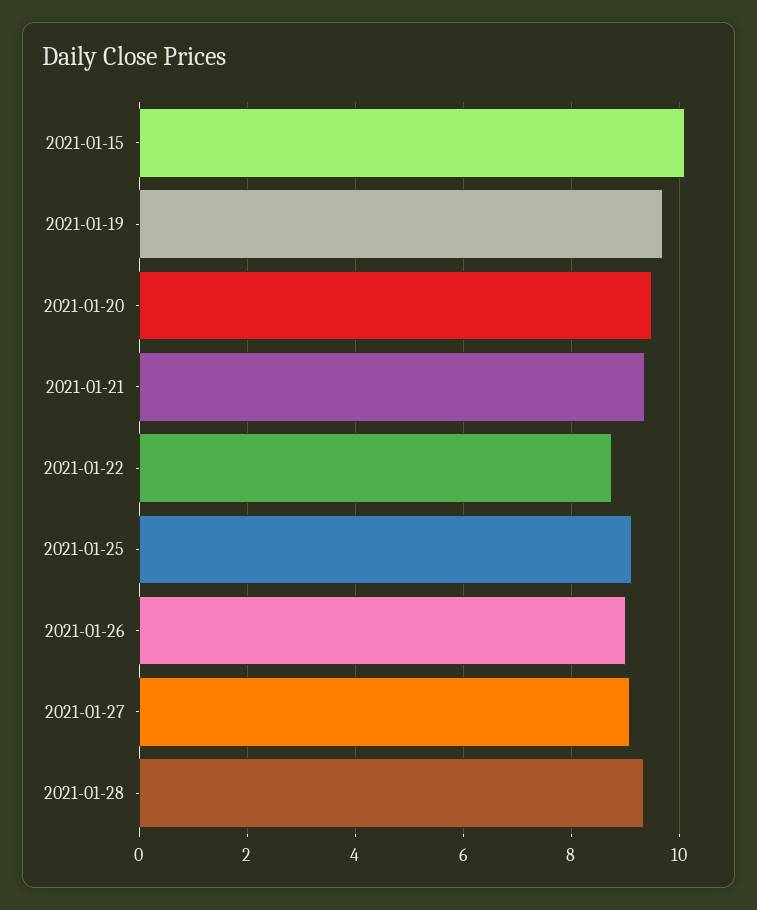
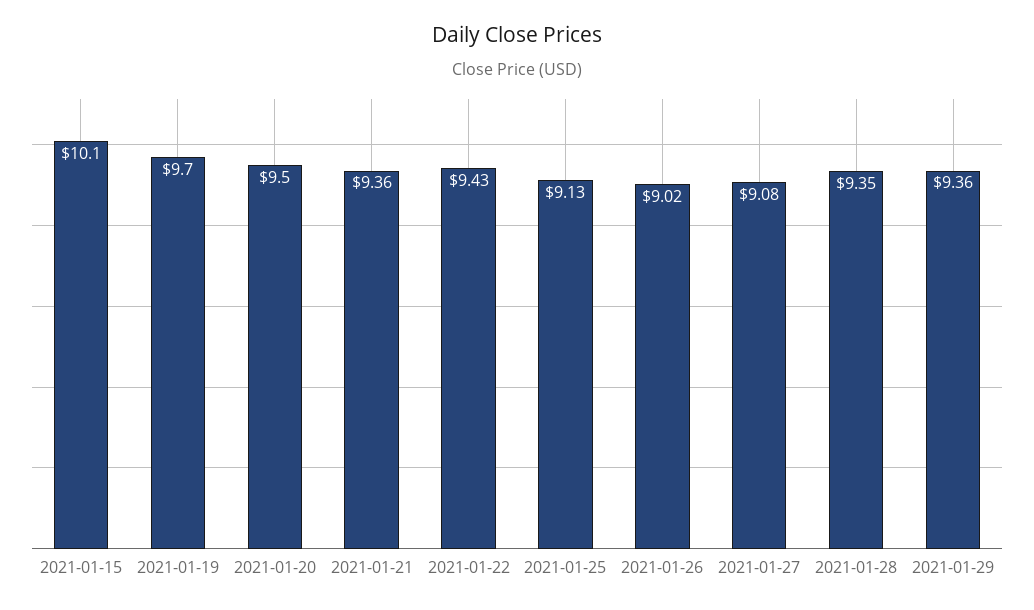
2021-01-22: 8.8 -> 9.43
2021-01-29: none -> 9.36

